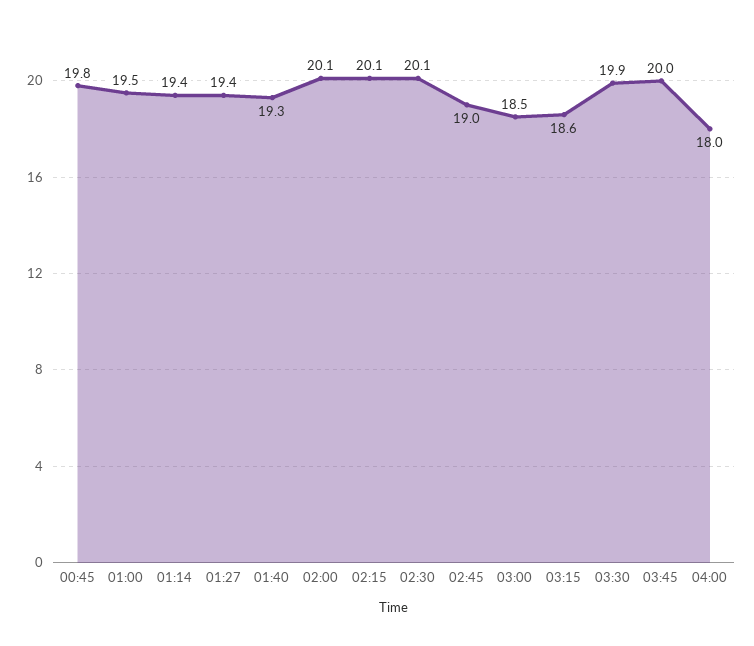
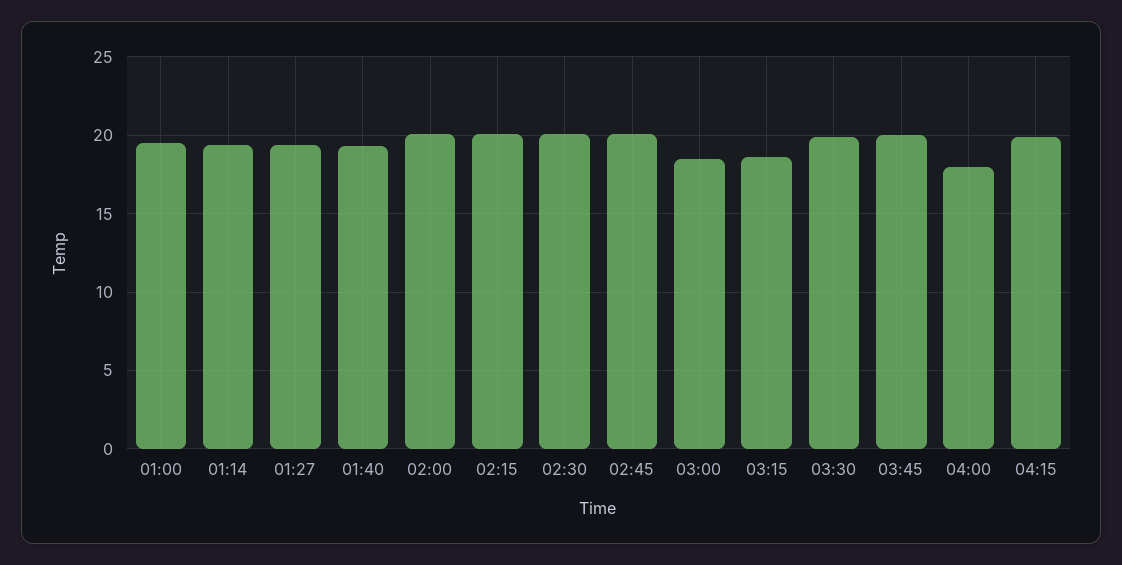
00:45: 19.8 -> none
02:45: 19 -> 20
04:15: none -> 20

